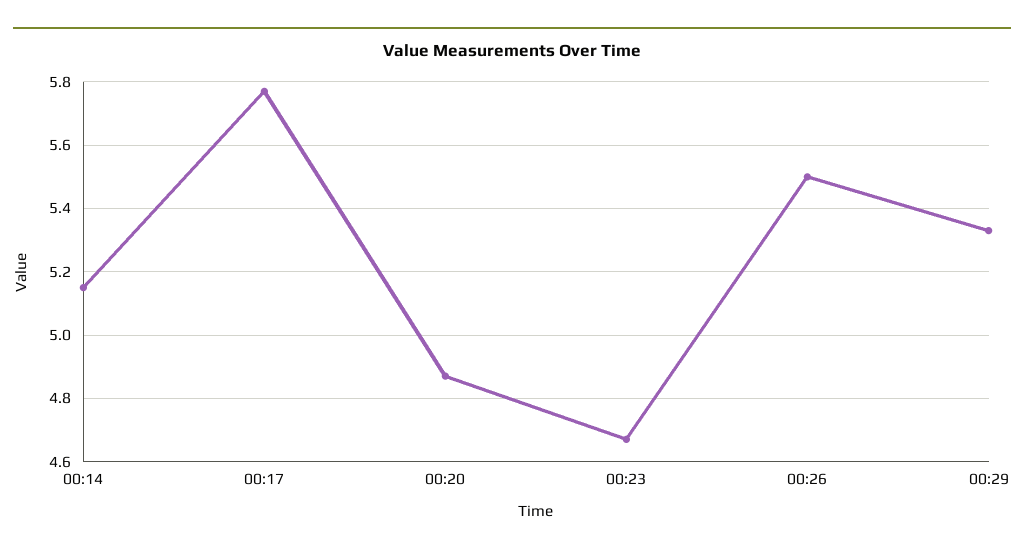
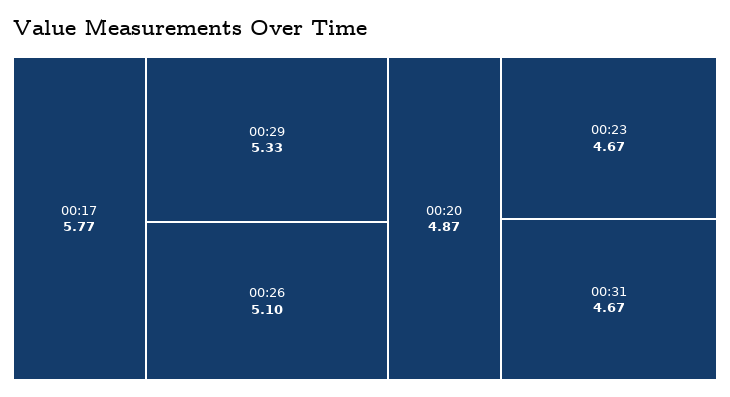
00:14: 5.15 -> none
00:26: 5.5 -> 5.1
00:31: none -> 4.67

